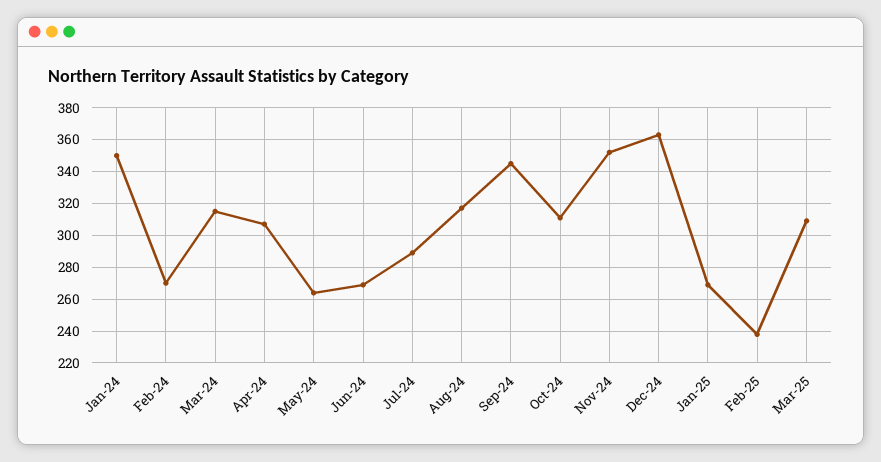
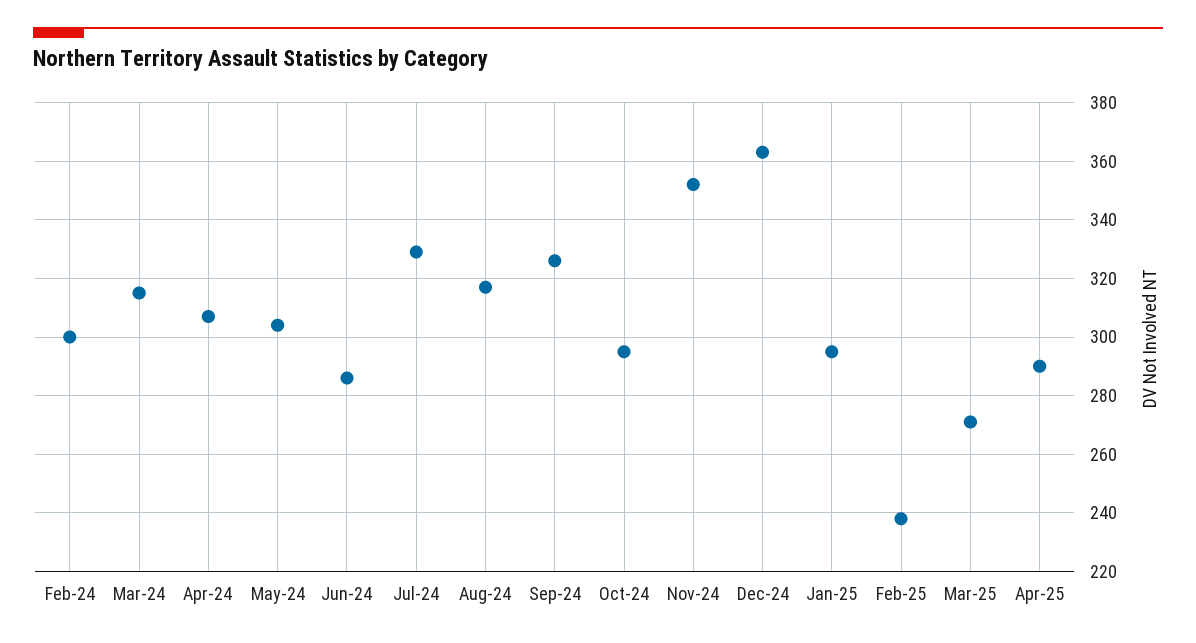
Jan-24: 350 -> none
Feb-24: 270 -> 300
May-24: 265 -> 305
Jun-24: 270 -> 285
Jul-24: 290 -> 330
Sep-24: 345 -> 325
Oct-24: 310 -> 295
Jan-25: 270 -> 295
Mar-25: 310 -> 270
Apr-25: none -> 290

